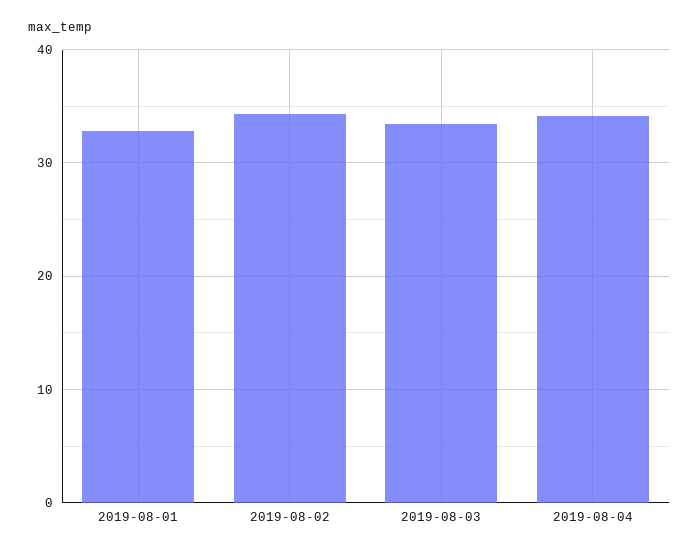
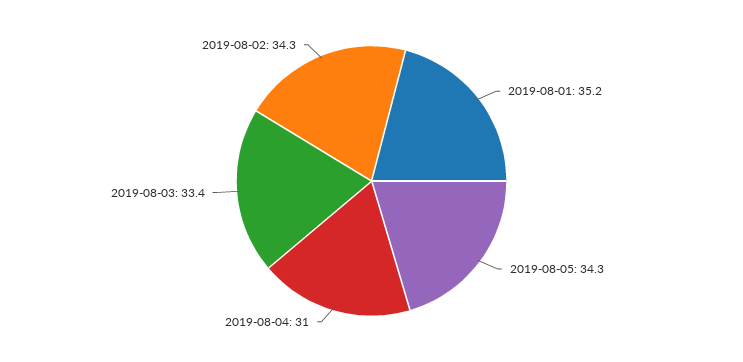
2019-08-01: 33 -> 35.2
2019-08-04: 34 -> 31
2019-08-05: none -> 34.3

